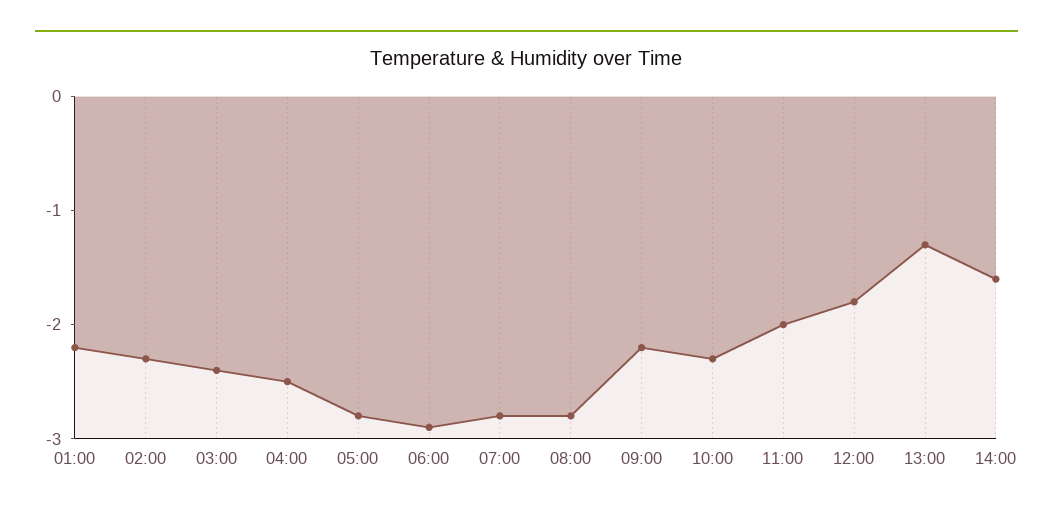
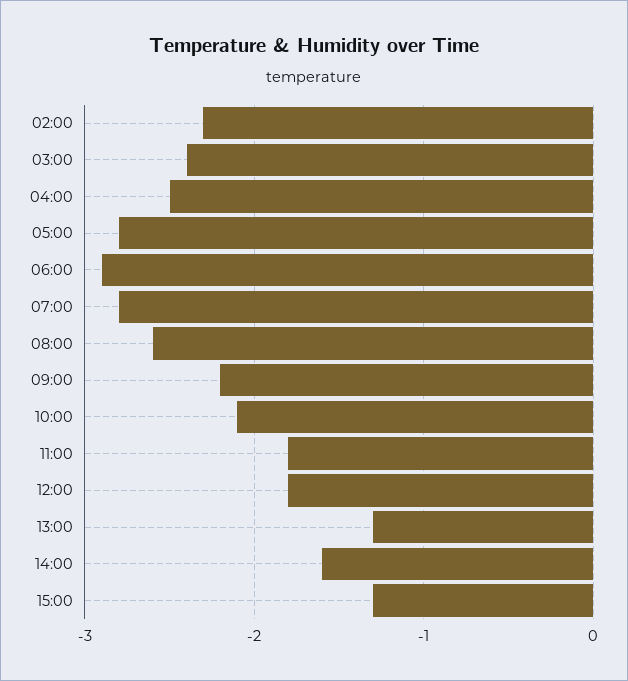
01:00: -2.2 -> none
08:00: -2.8 -> -2.6
10:00: -2.3 -> -2.1
11:00: -2 -> -1.8
15:00: none -> -1.3

